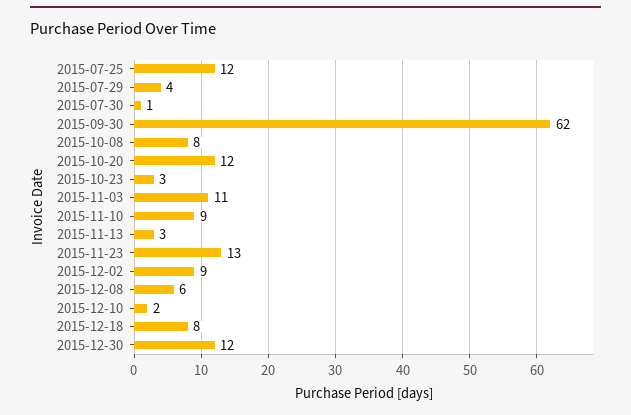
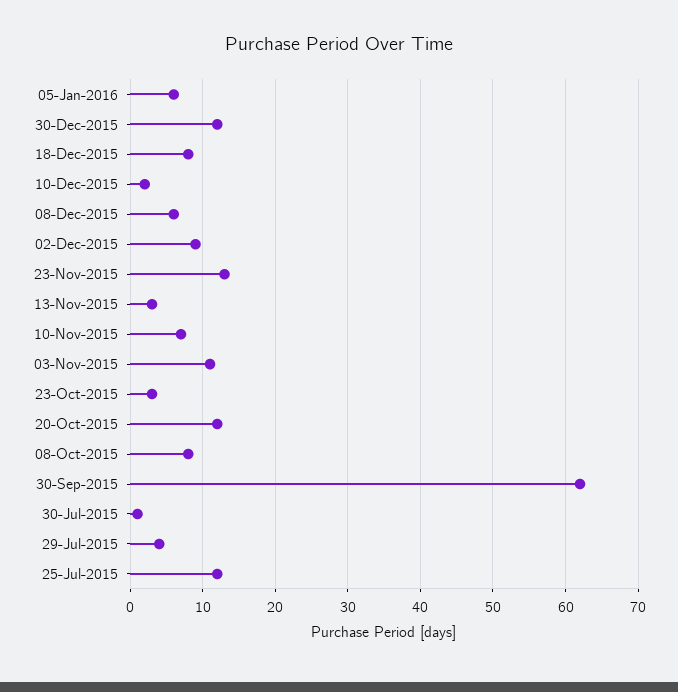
2015-11-10: 9 -> 7
05-Jan-2016: none -> 6

